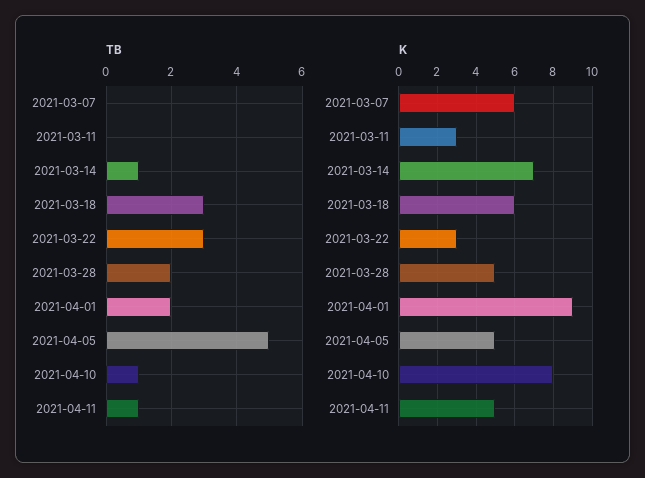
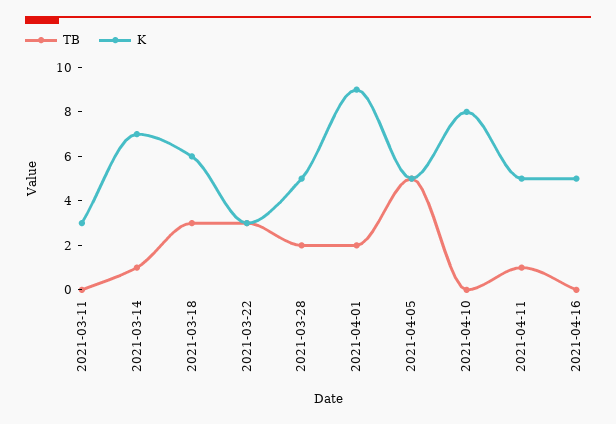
TB, 2021-03-07: 0 -> none
TB, 2021-04-10: 1 -> 0
K, 2021-03-07: 6 -> none
TB, 2021-04-16: none -> 0
K, 2021-04-16: none -> 5

